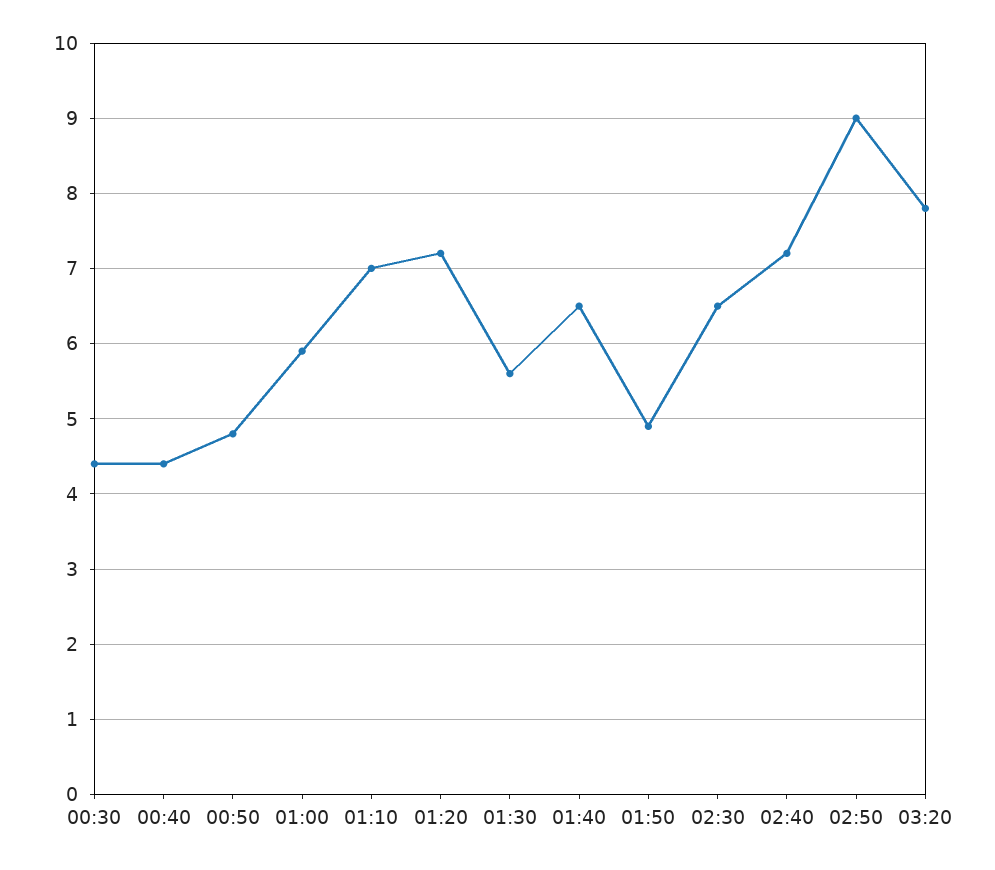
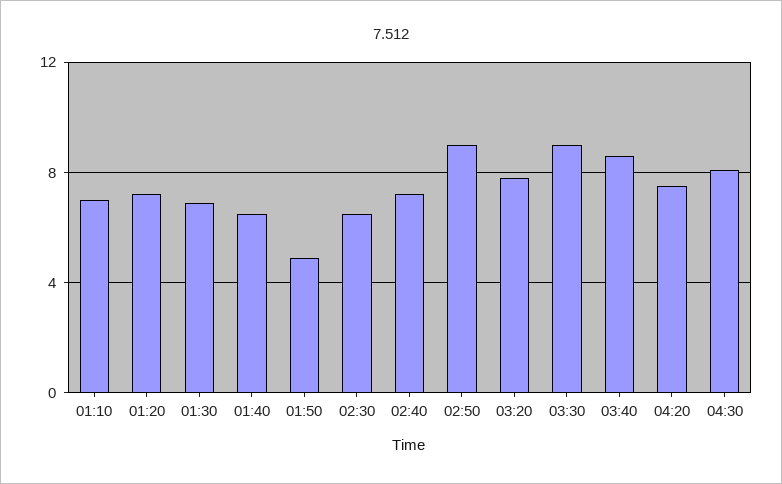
00:30: 4.4 -> none
00:40: 4.4 -> none
00:50: 4.8 -> none
01:00: 5.9 -> none
01:30: 5.6 -> 7
03:30: none -> 9
03:40: none -> 8.5
04:20: none -> 7.5
04:30: none -> 8

